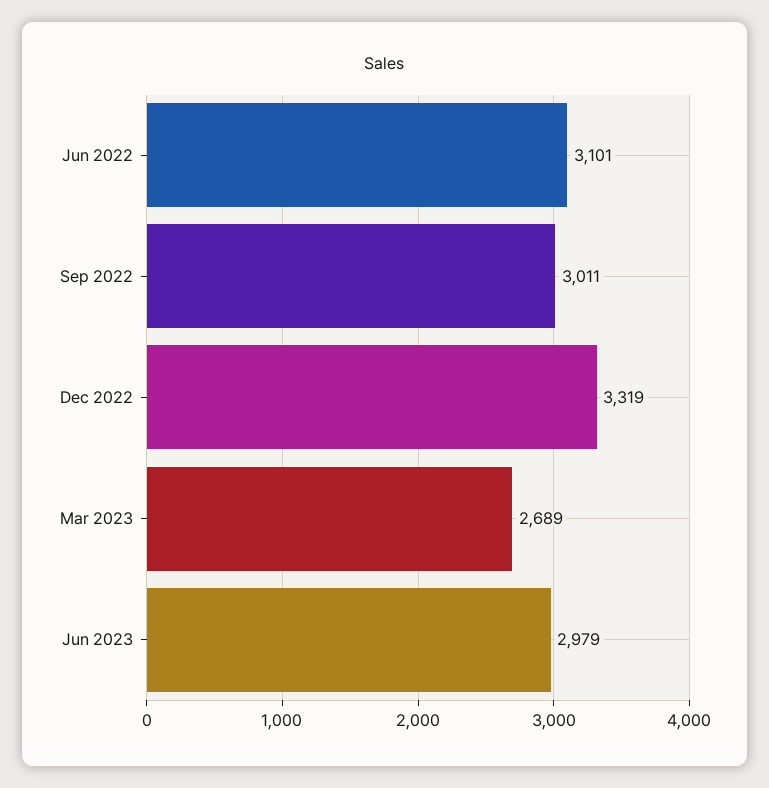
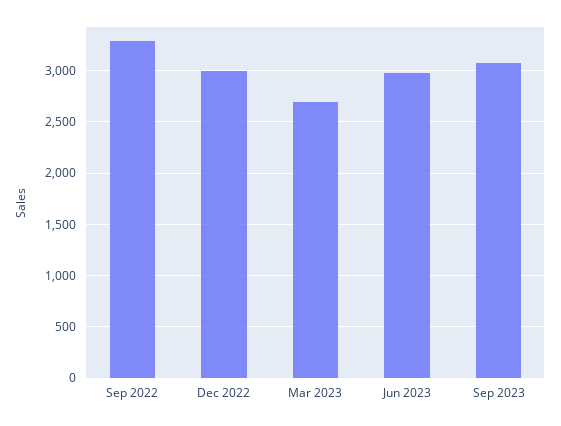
Jun 2022: 3101 -> none
Sep 2022: 3011 -> 3300
Dec 2022: 3319 -> 3000
Sep 2023: none -> 3100

